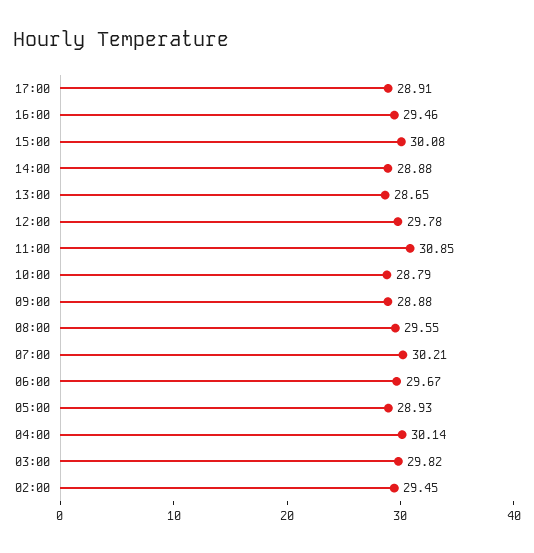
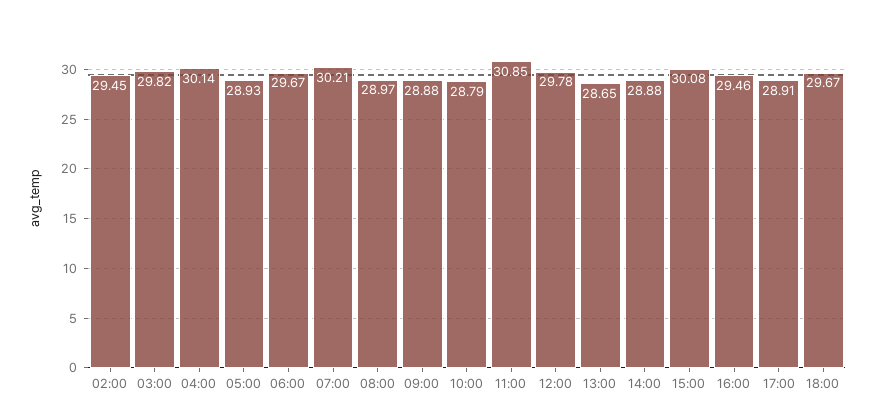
08:00: 29.55 -> 28.97
18:00: none -> 29.67

